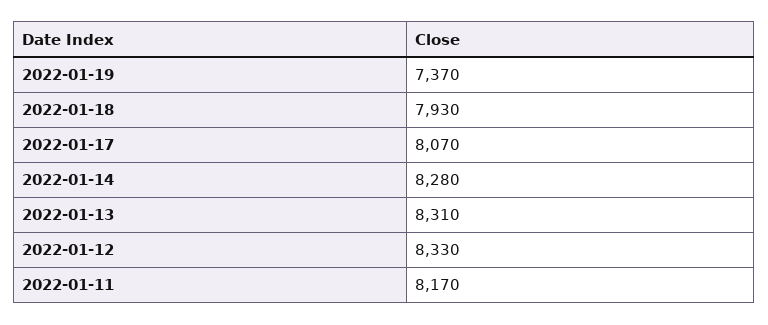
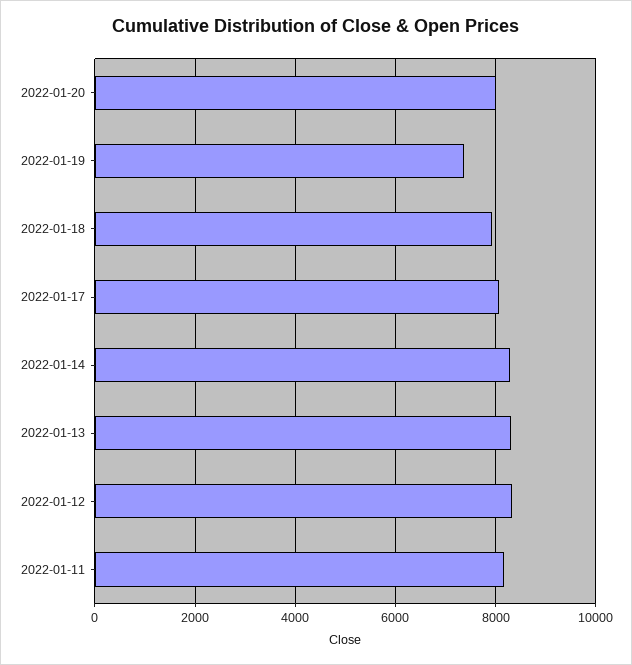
2022-01-20: none -> 8000

